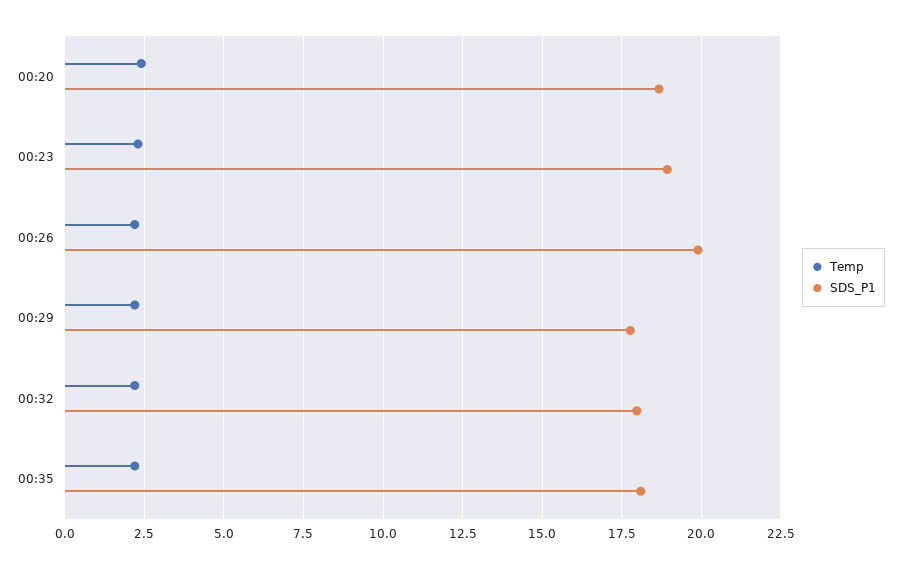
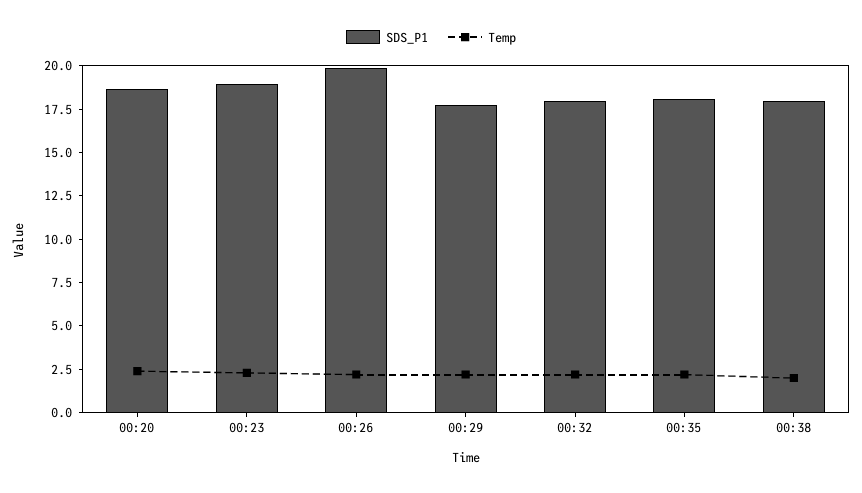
SDS_P1, 00:38: none -> 18
Temp, 00:38: none -> 2

